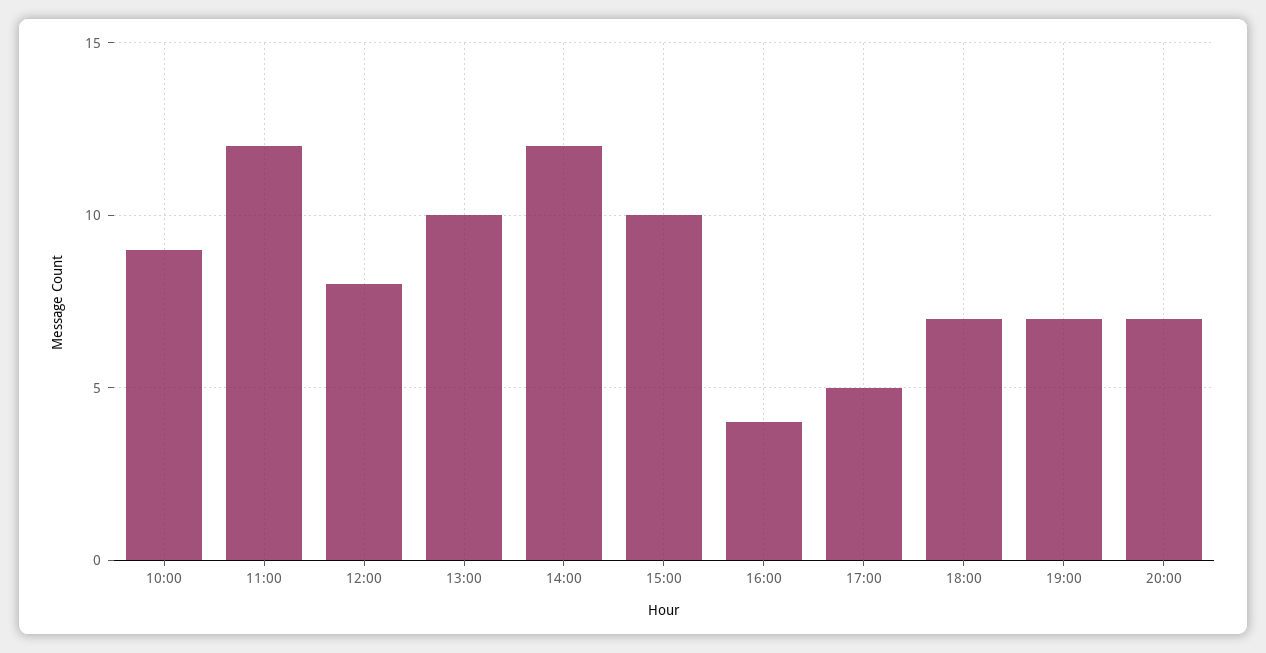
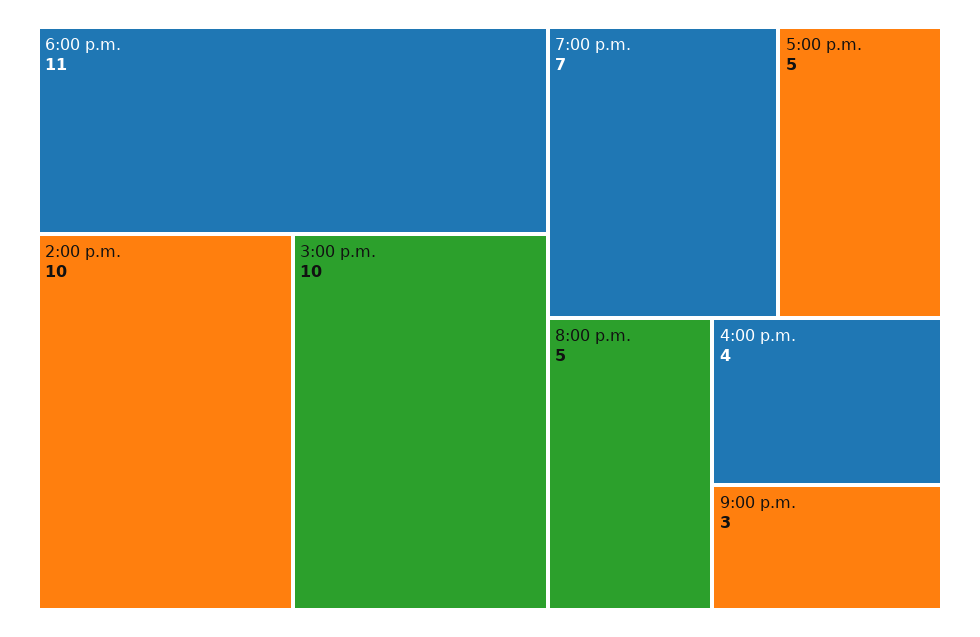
10:00: 9 -> none
11:00: 12 -> none
12:00: 8 -> none
13:00: 10 -> none
14:00: 12 -> 10
18:00: 7 -> 11
20:00: 7 -> 5
9:00 p.m.: none -> 3

